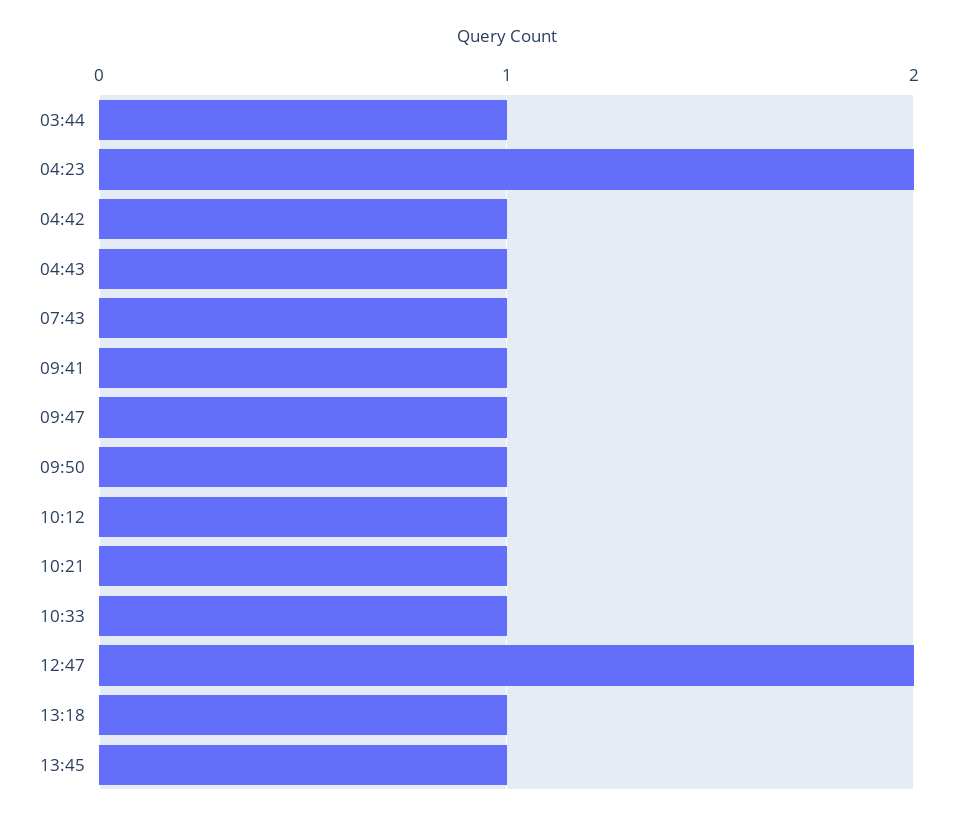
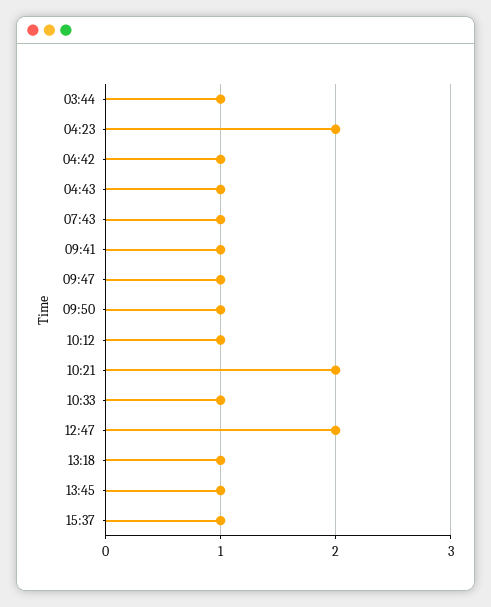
10:21: 1 -> 2
15:37: none -> 1

